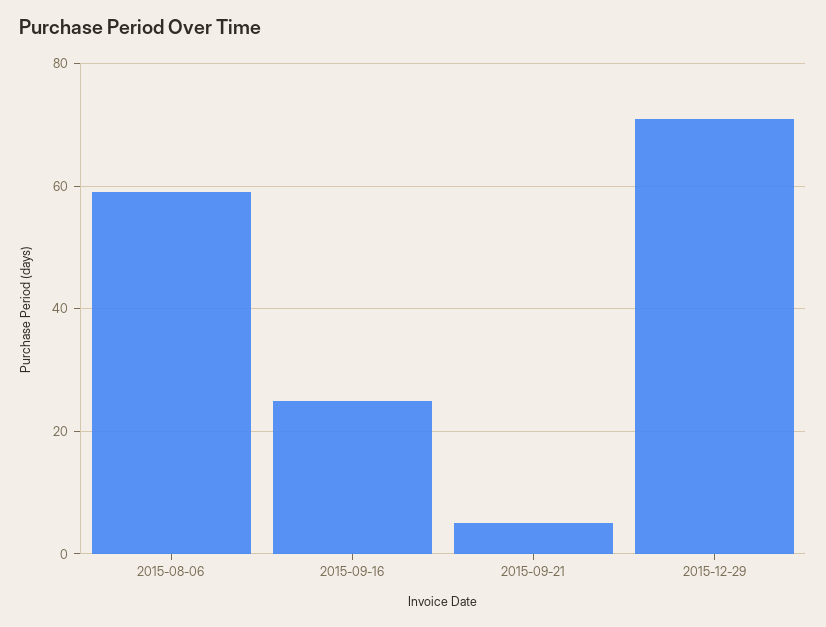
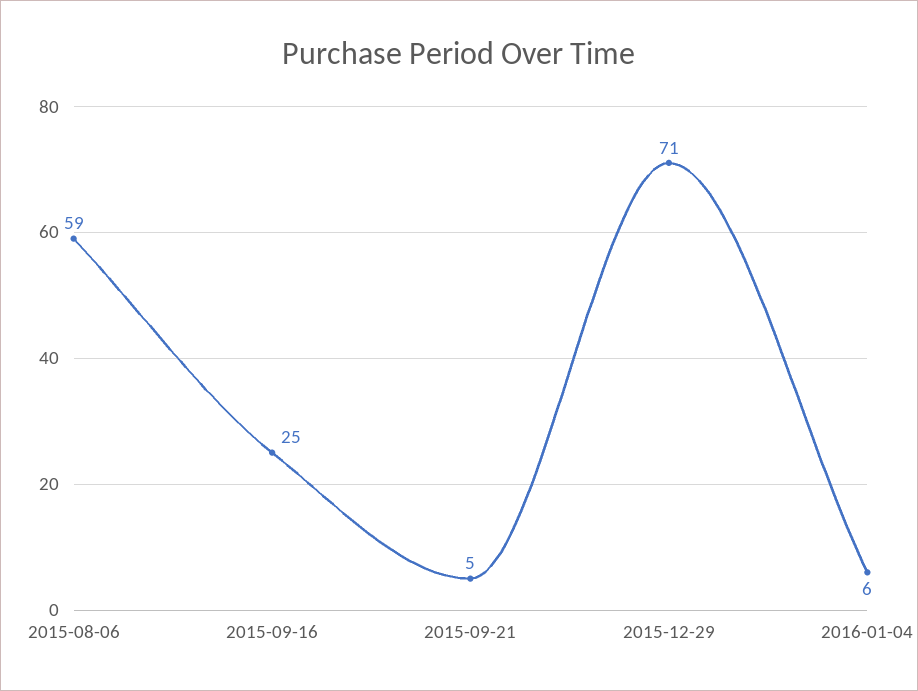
2016-01-04: none -> 6

